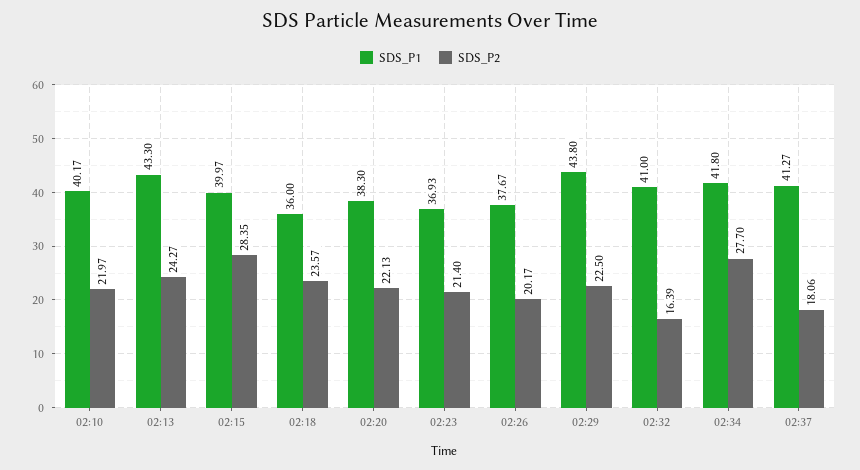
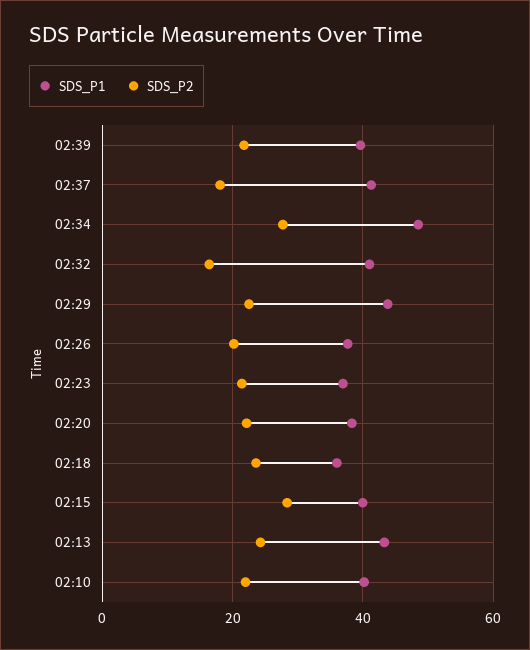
SDS_P1, 02:34: 41.8 -> 48
SDS_P1, 02:39: none -> 40
SDS_P2, 02:39: none -> 22

